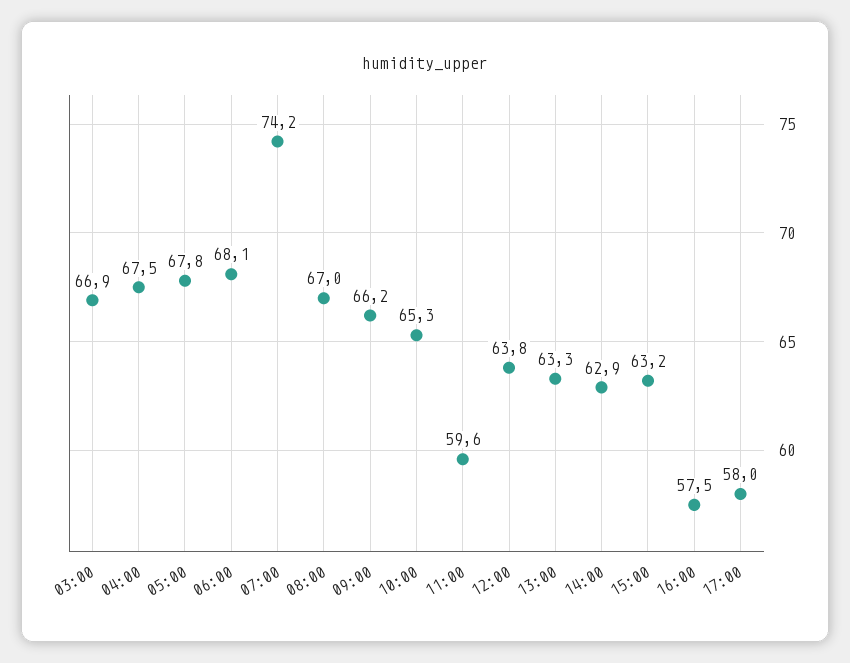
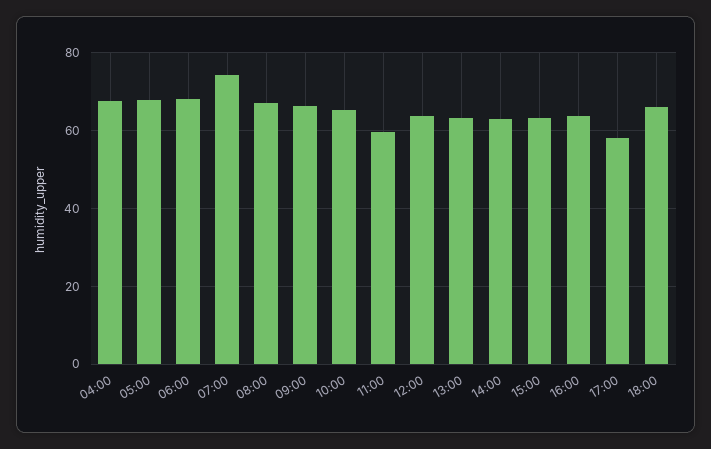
03:00: 66.9 -> none
16:00: 57.5 -> 64
18:00: none -> 66

